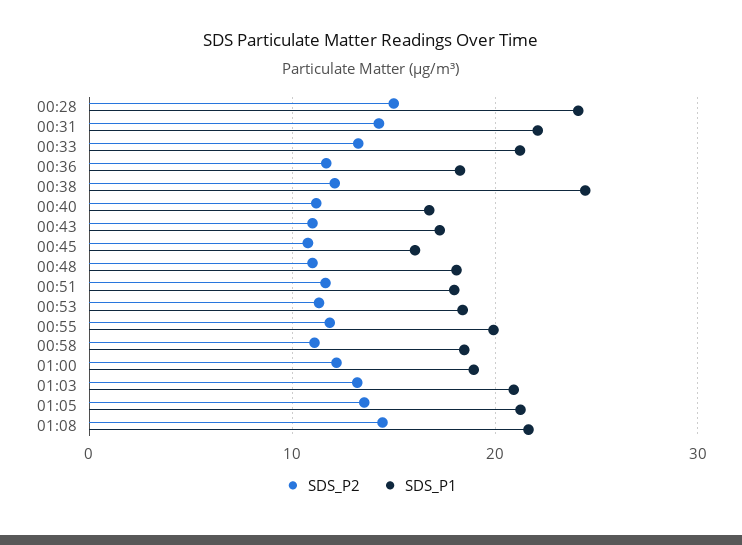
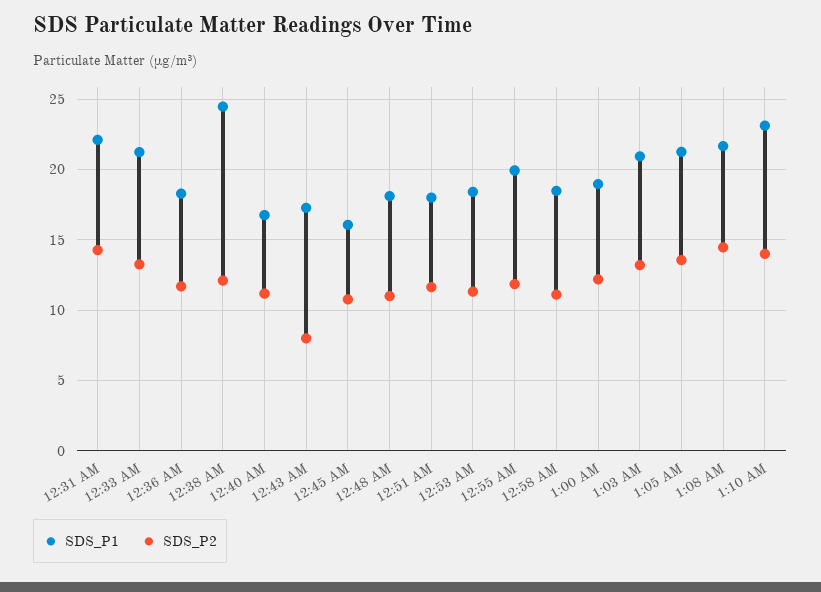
SDS_P2, 00:28: 15 -> none
SDS_P1, 00:28: 24 -> none
SDS_P2, 00:43: 11 -> 8
SDS_P1, 1:10 AM: none -> 23
SDS_P2, 1:10 AM: none -> 14

